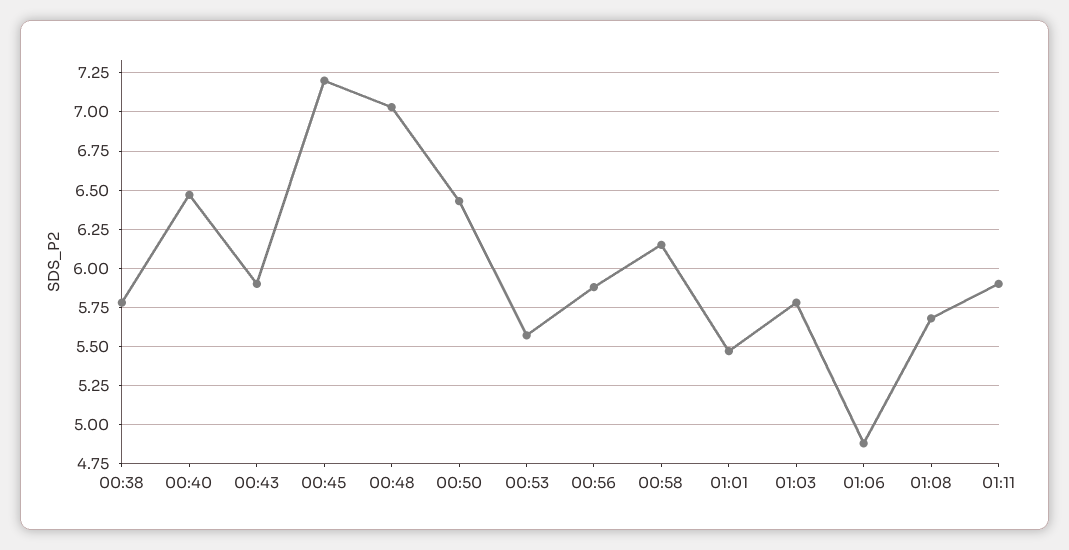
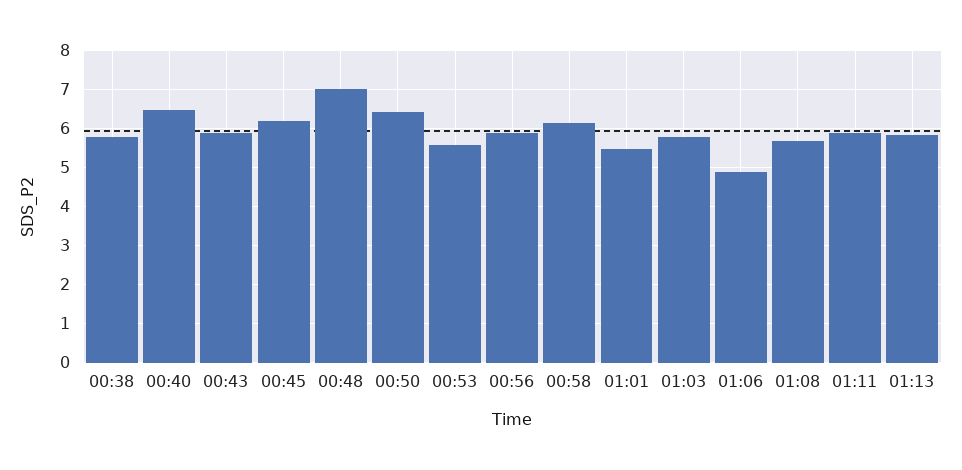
00:45: 7.2 -> 6.2
01:13: none -> 5.8

